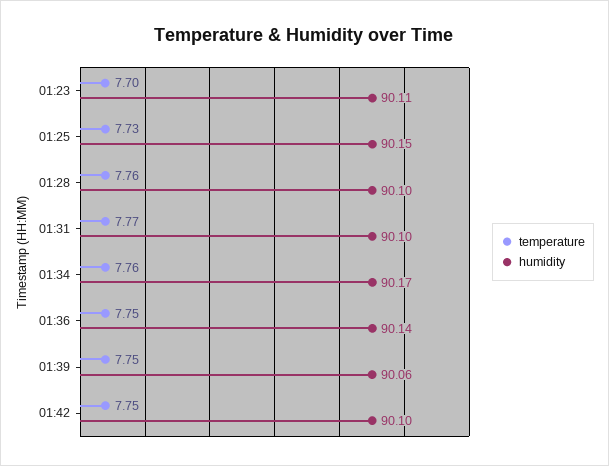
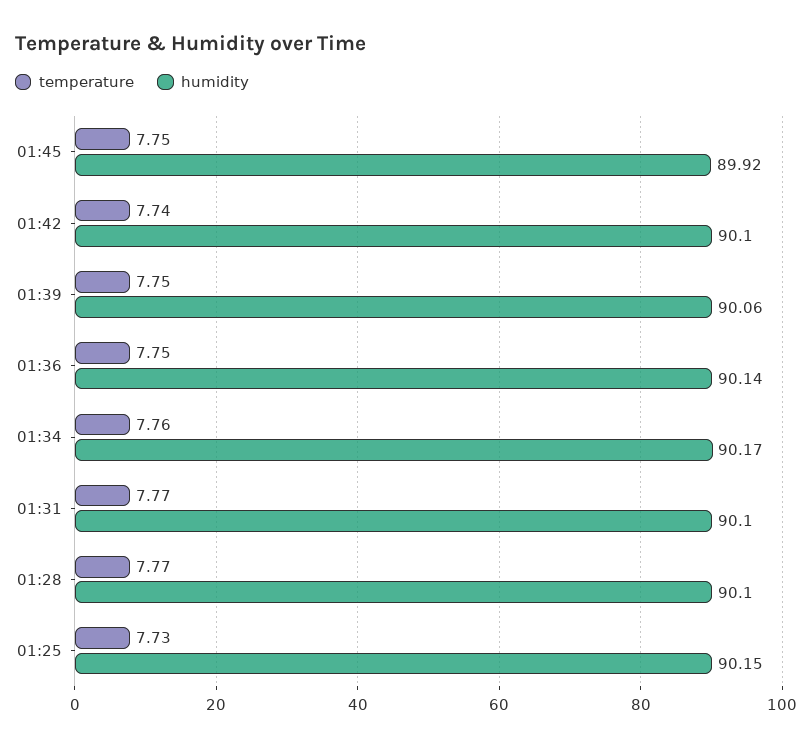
temperature, 01:23: 7.7 -> none
humidity, 01:23: 90.11 -> none
temperature, 01:28: 7.76 -> 7.77
temperature, 01:42: 7.75 -> 7.74
temperature, 01:45: none -> 7.75
humidity, 01:45: none -> 89.92

